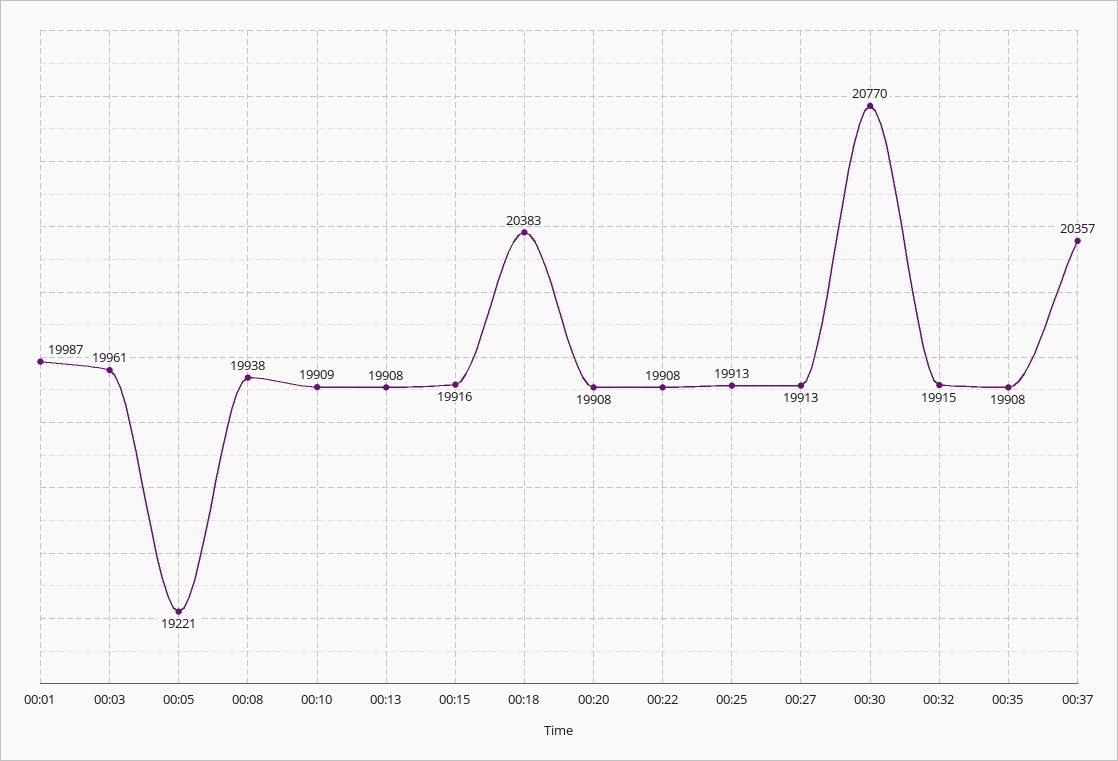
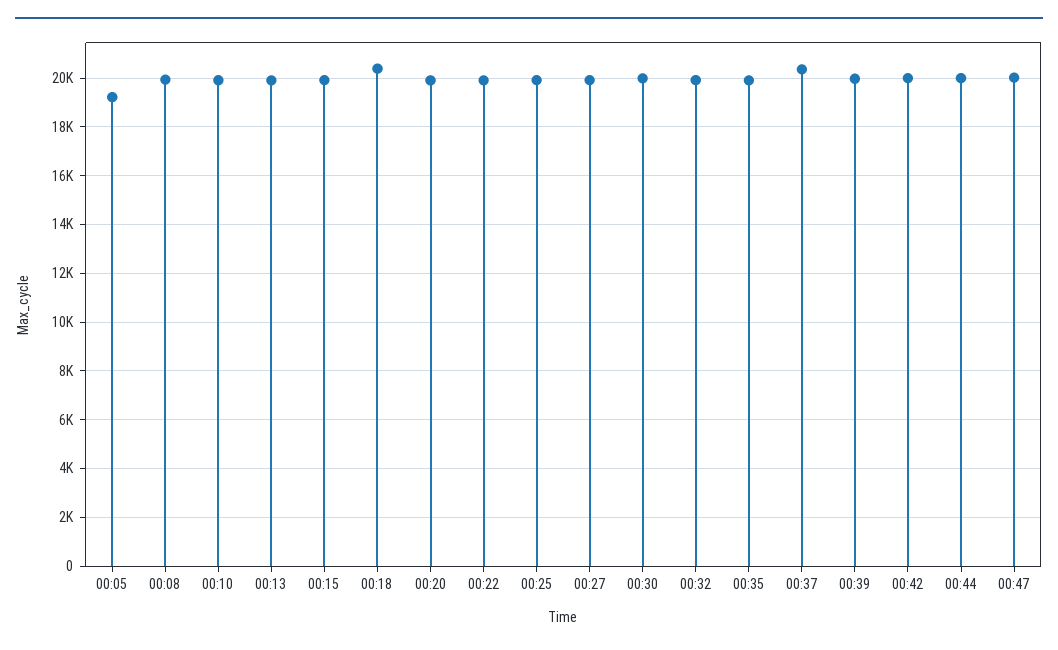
00:01: 19987 -> none
00:03: 19961 -> none
00:30: 20770 -> 20000
00:39: none -> 20000
00:42: none -> 20000
00:44: none -> 20000
00:47: none -> 20000

